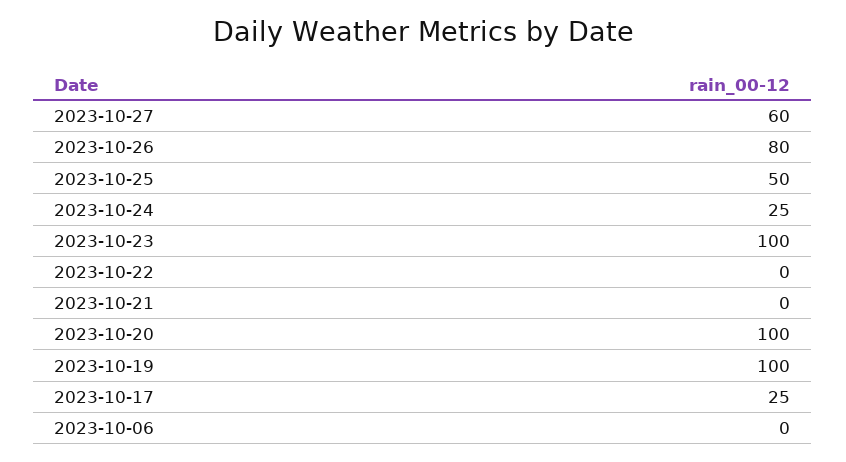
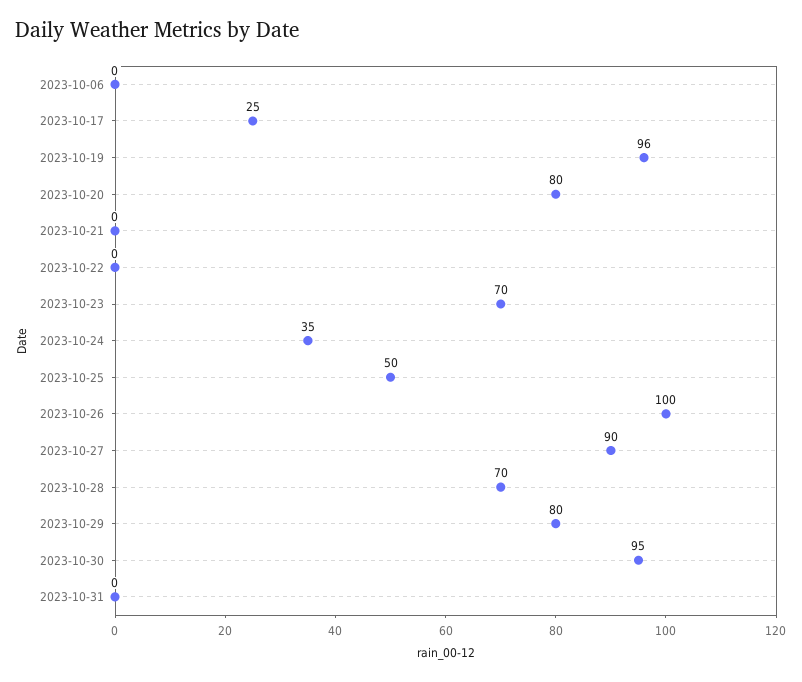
2023-10-27: 60 -> 90
2023-10-26: 80 -> 100
2023-10-24: 25 -> 35
2023-10-23: 100 -> 70
2023-10-20: 100 -> 80
2023-10-19: 100 -> 96
2023-10-28: none -> 70
2023-10-29: none -> 80
2023-10-30: none -> 95
2023-10-31: none -> 0

